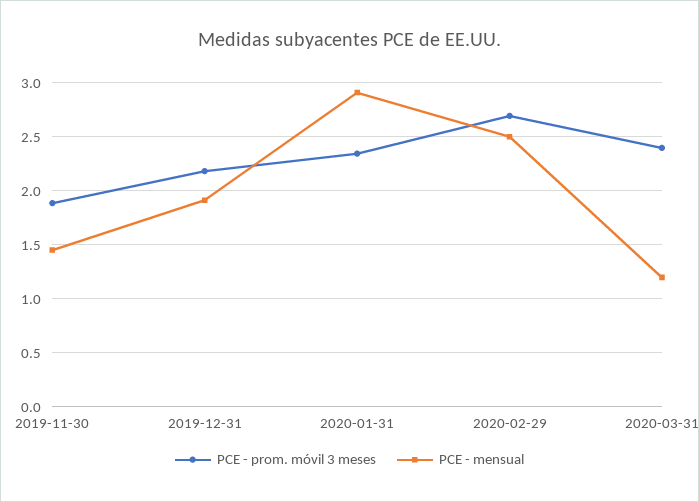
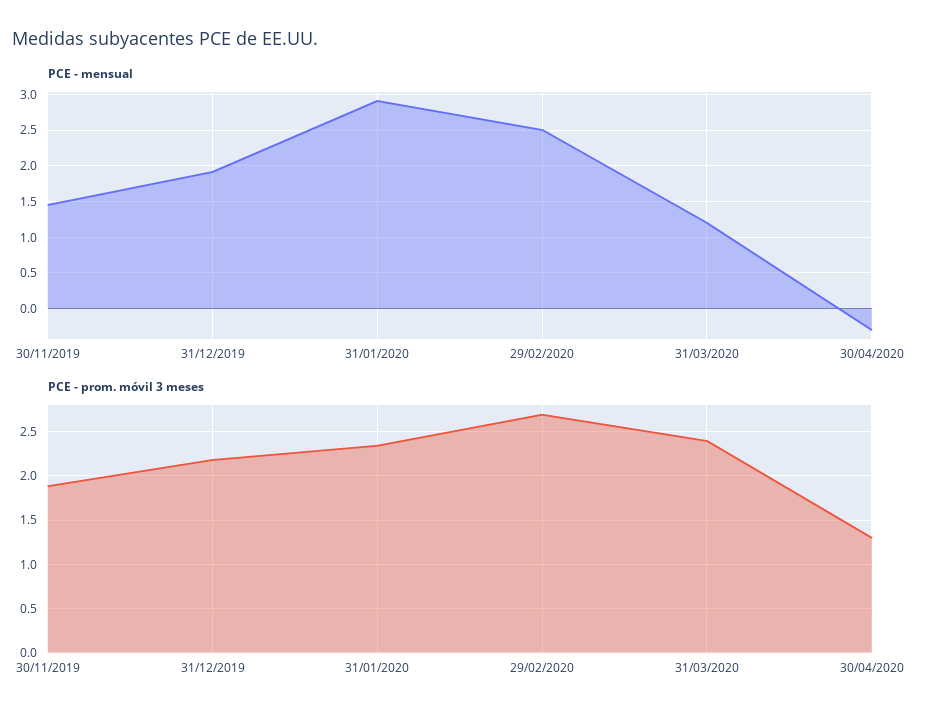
PCE - mensual, 30/04/2020: none -> -0.3
PCE - prom. móvil 3 meses, 30/04/2020: none -> 1.3

